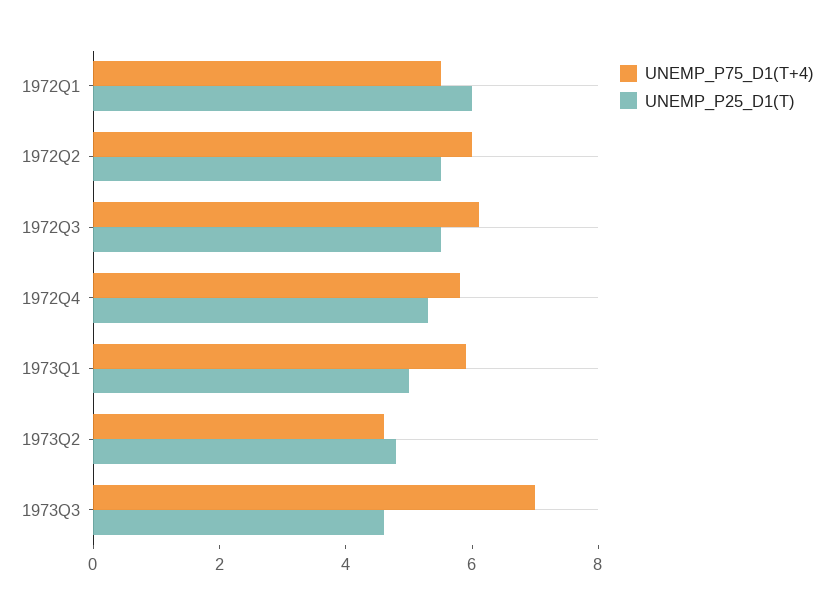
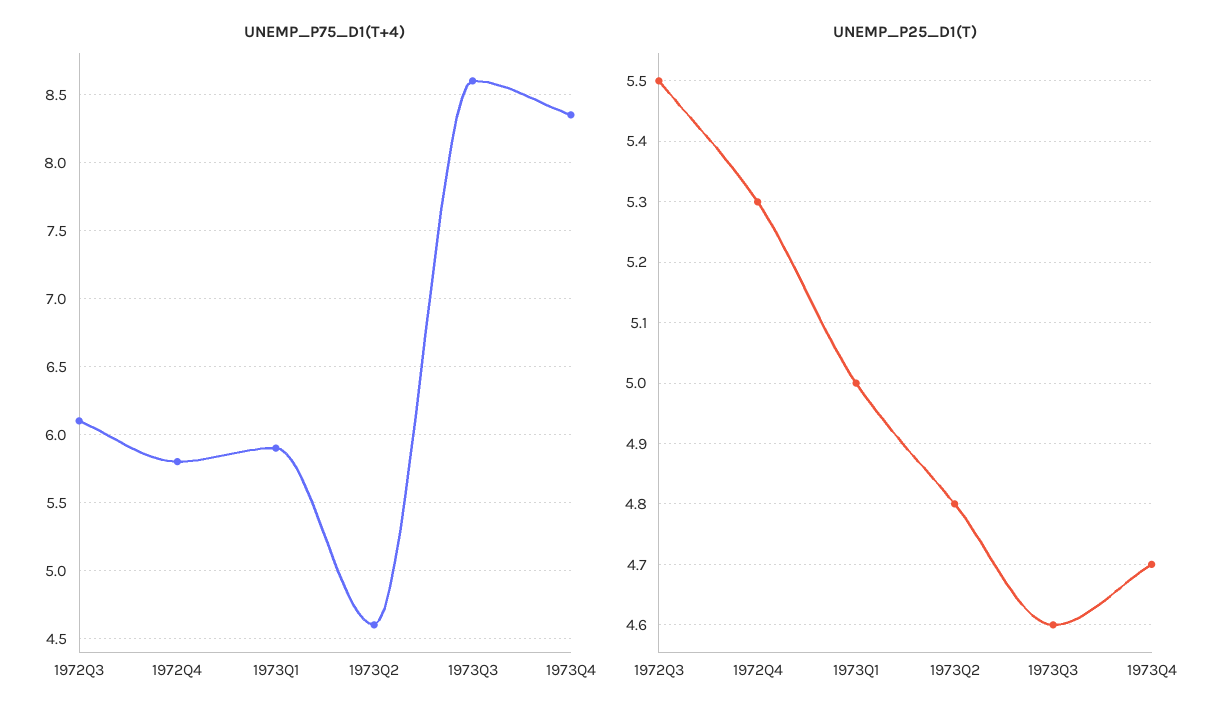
UNEMP_P75_D1(T+4), 1972Q1: 5.5 -> none
UNEMP_P25_D1(T), 1972Q1: 6 -> none
UNEMP_P75_D1(T+4), 1972Q2: 6 -> none
UNEMP_P25_D1(T), 1972Q2: 5.5 -> none
UNEMP_P75_D1(T+4), 1973Q3: 7 -> 8.6
UNEMP_P75_D1(T+4), 1973Q4: none -> 8.35
UNEMP_P25_D1(T), 1973Q4: none -> 4.7

